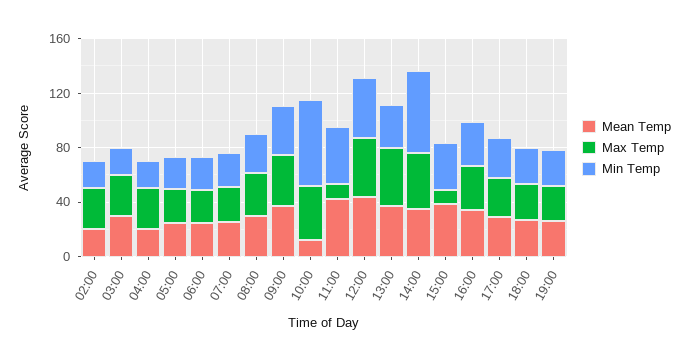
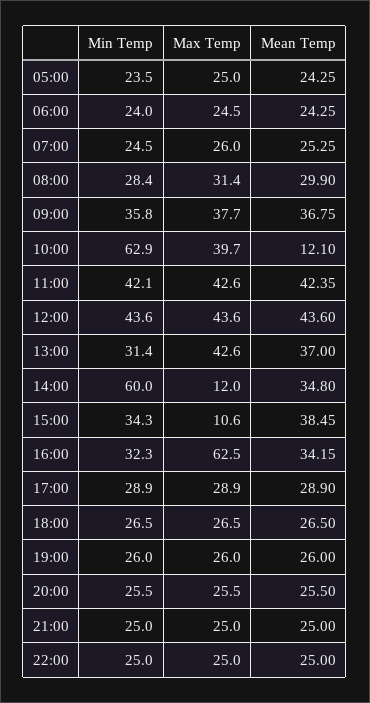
Mean Temp, 02:00: 20 -> none
Max Temp, 02:00: 30 -> none
Min Temp, 02:00: 20 -> none
Mean Temp, 03:00: 30 -> none
Max Temp, 03:00: 30 -> none
Min Temp, 03:00: 20 -> none
Mean Temp, 04:00: 20 -> none
Max Temp, 04:00: 30 -> none
Min Temp, 04:00: 20 -> none
Max Temp, 11:00: 10 -> 42.6
Max Temp, 14:00: 40 -> 12
Max Temp, 16:00: 30 -> 62.5
Min Temp, 20:00: none -> 25.5
Max Temp, 20:00: none -> 25.5
Mean Temp, 20:00: none -> 25.5
Min Temp, 21:00: none -> 25
Max Temp, 21:00: none -> 25
Mean Temp, 21:00: none -> 25
Min Temp, 22:00: none -> 25
Max Temp, 22:00: none -> 25
Mean Temp, 22:00: none -> 25

